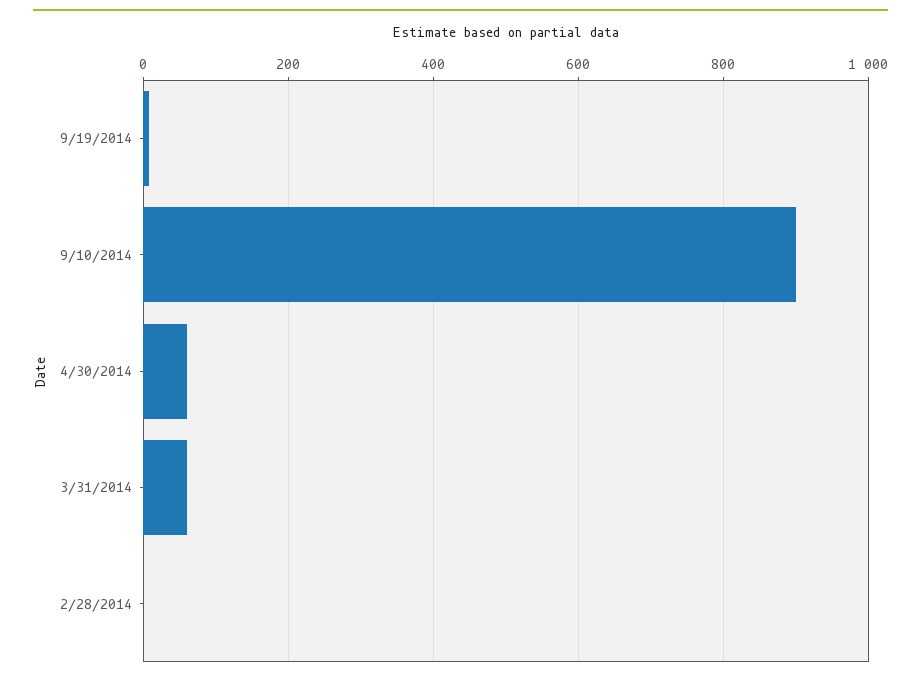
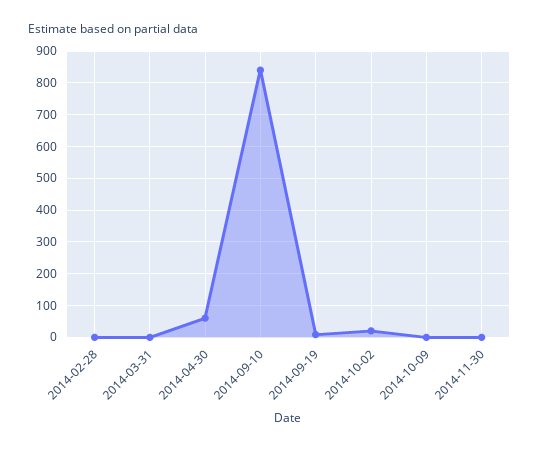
9/10/2014: 900 -> 840
3/31/2014: 60 -> 0
2014-10-02: none -> 20
2014-10-09: none -> 0
2014-11-30: none -> 0

